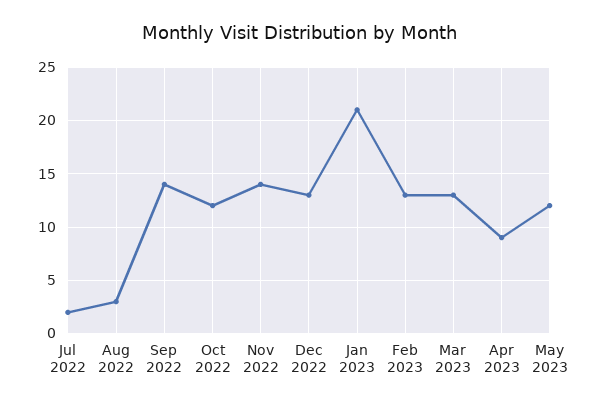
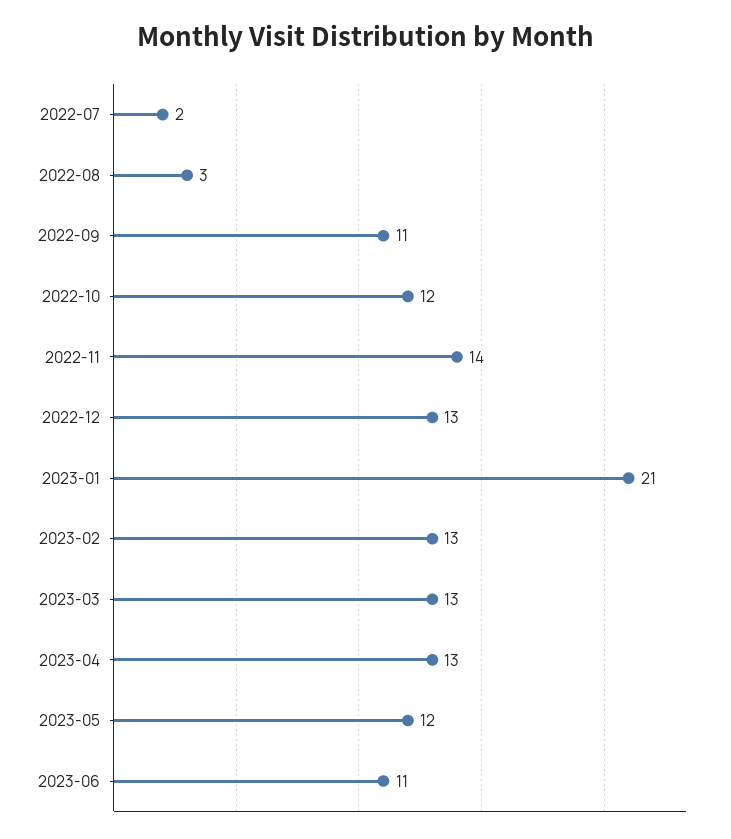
Sep 2022: 14 -> 11
Apr 2023: 9 -> 13
2023-06: none -> 11

